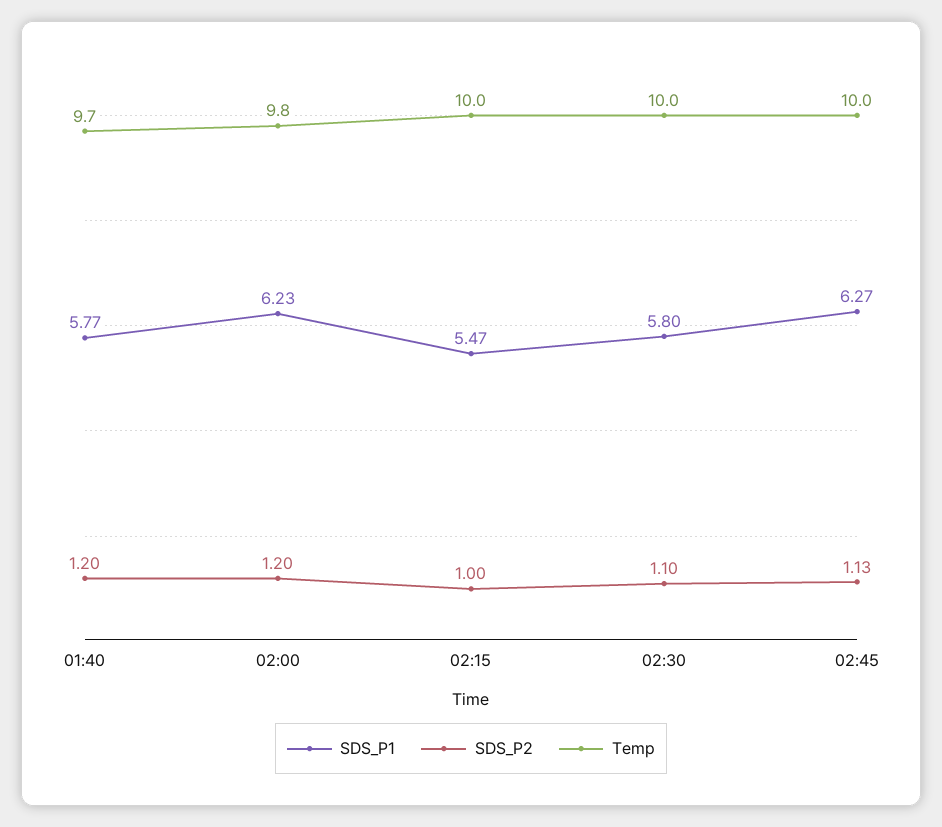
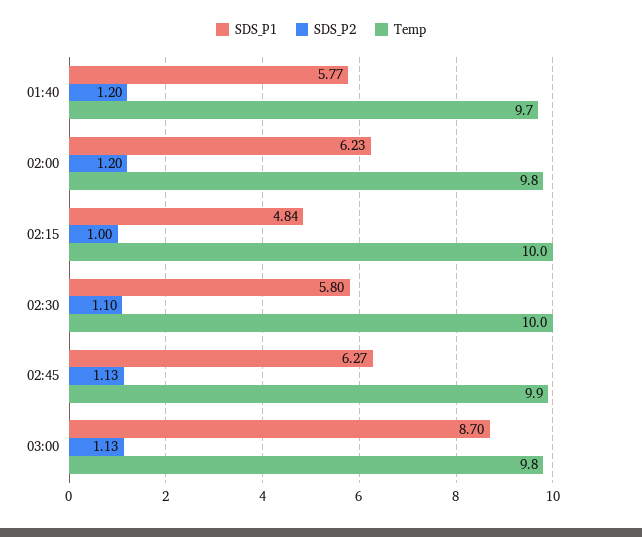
SDS_P1, 02:15: 5.47 -> 4.84
Temp, 02:45: 10 -> 9.9
SDS_P1, 03:00: none -> 8.7
SDS_P2, 03:00: none -> 1.13
Temp, 03:00: none -> 9.8

